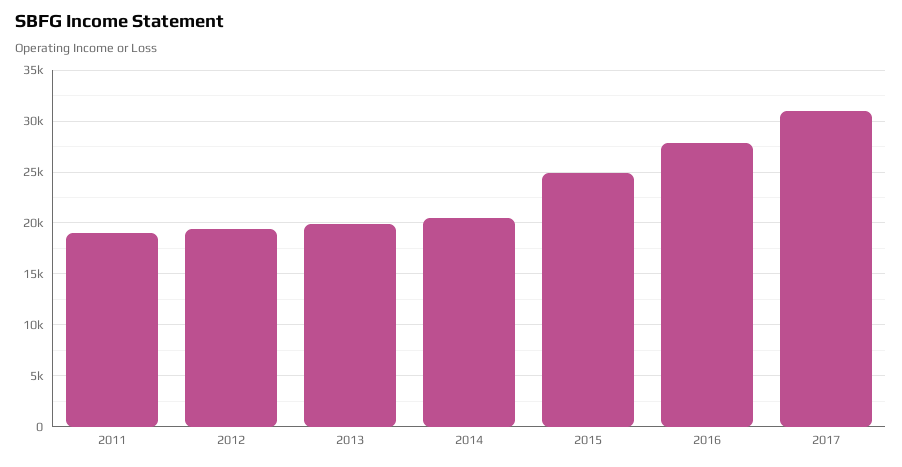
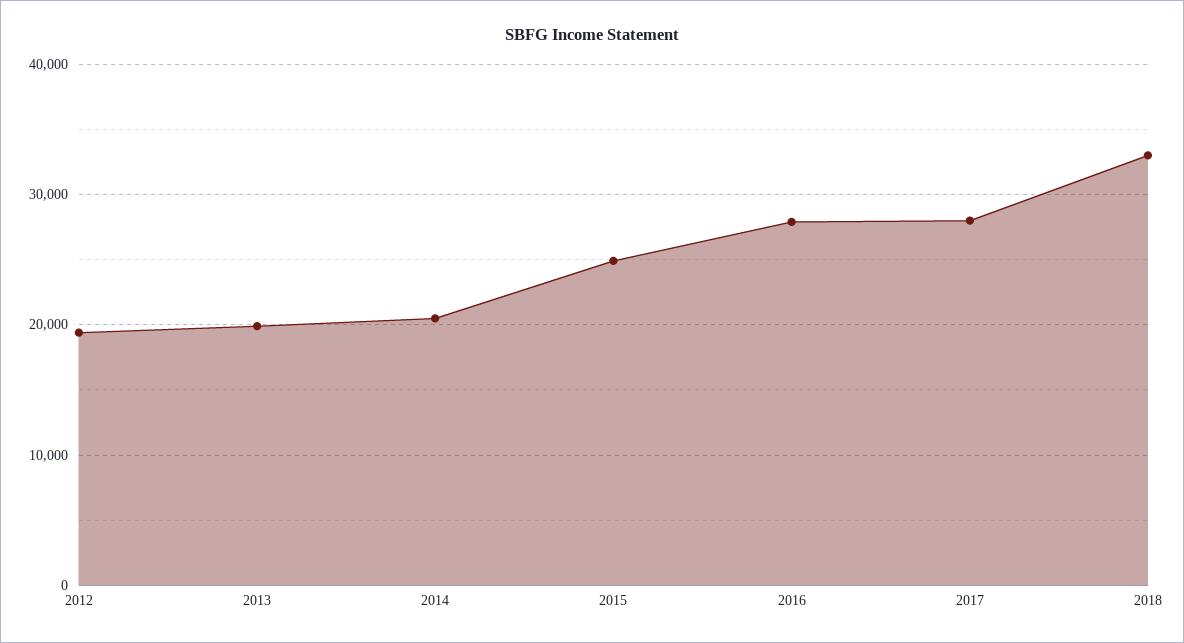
2011: 19000 -> none
2017: 31000 -> 28000
2018: none -> 33000

